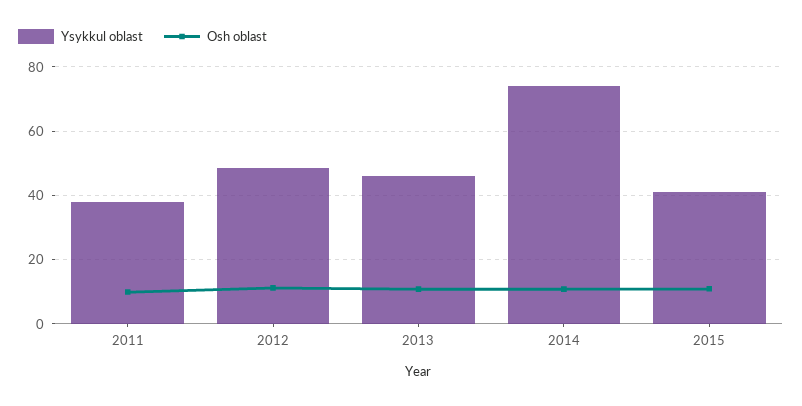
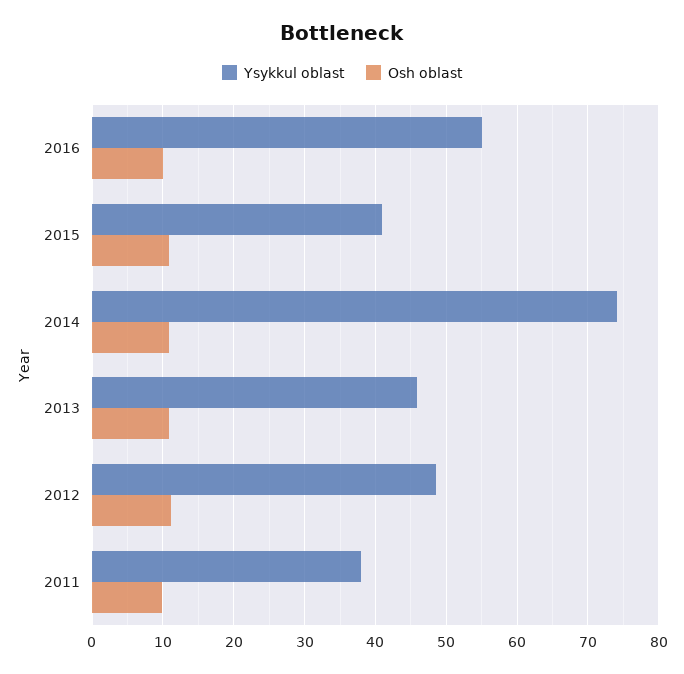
Ysykkul oblast, 2016: none -> 55
Osh oblast, 2016: none -> 10

